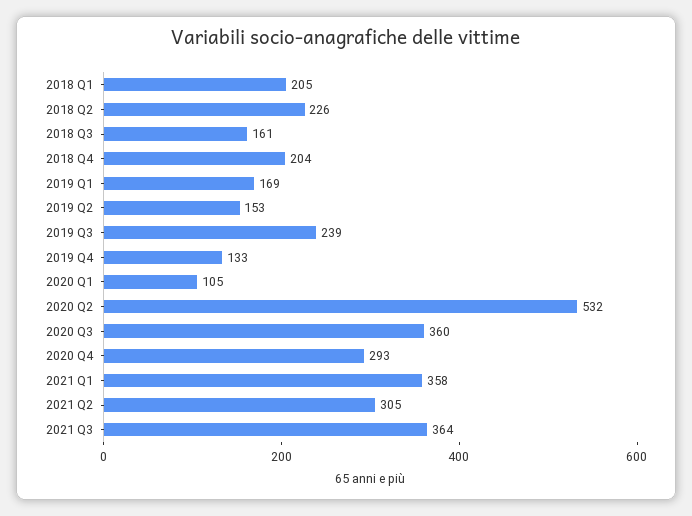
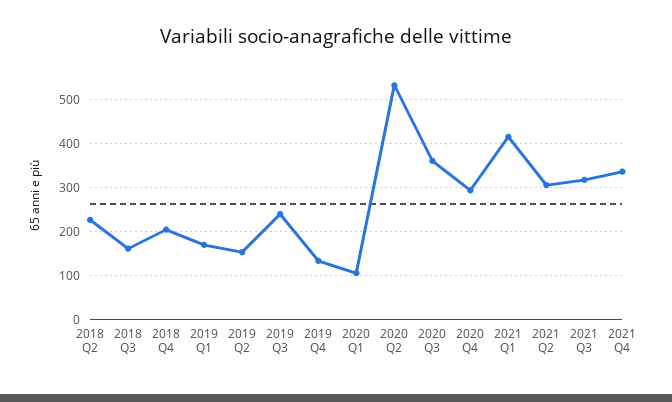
2018 Q1: 205 -> none
2021 Q1: 358 -> 420
2021 Q3: 364 -> 320
2021 Q4: none -> 340

